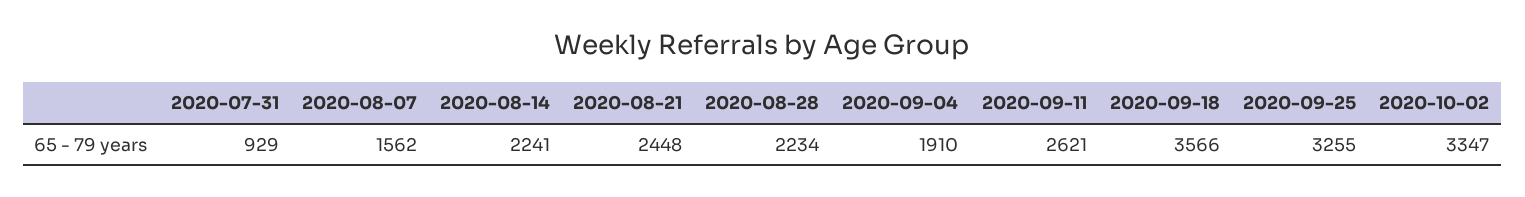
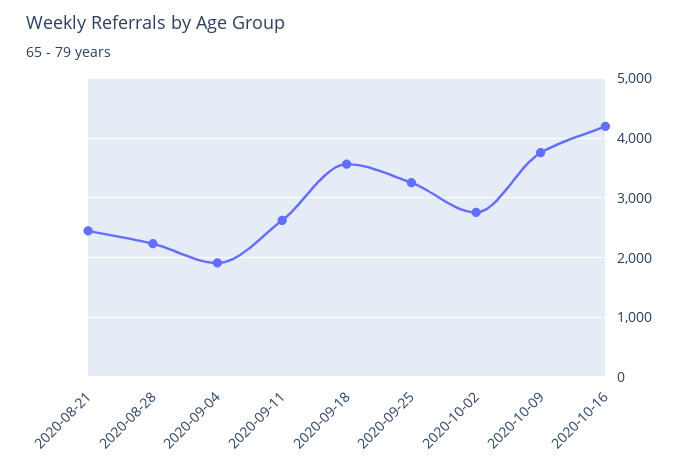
2020-07-31: 929 -> none
2020-08-07: 1562 -> none
2020-08-14: 2241 -> none
2020-10-02: 3347 -> 2800
2020-10-09: none -> 3800
2020-10-16: none -> 4200

